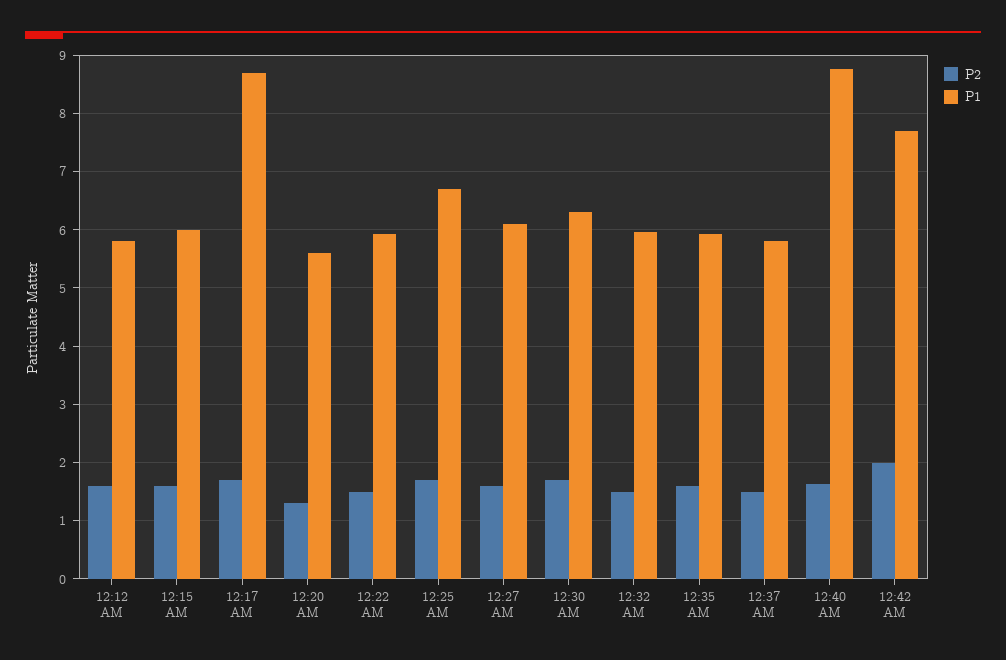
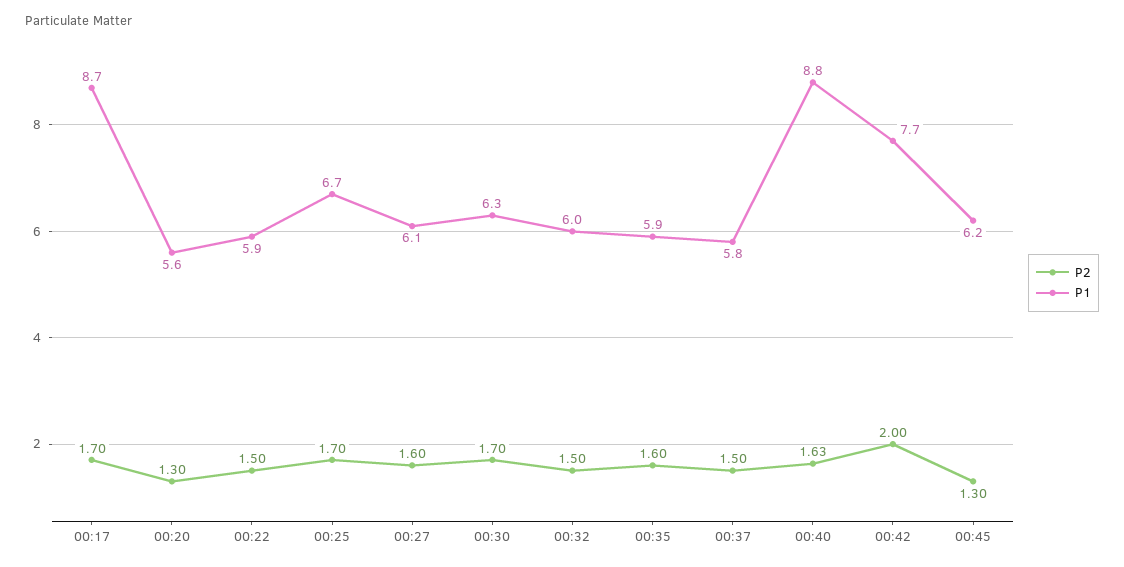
P2, 12:12 AM: 1.6 -> none
P1, 12:12 AM: 5.8 -> none
P2, 12:15 AM: 1.6 -> none
P1, 12:15 AM: 6 -> none
P2, 00:45: none -> 1.3
P1, 00:45: none -> 6.2

